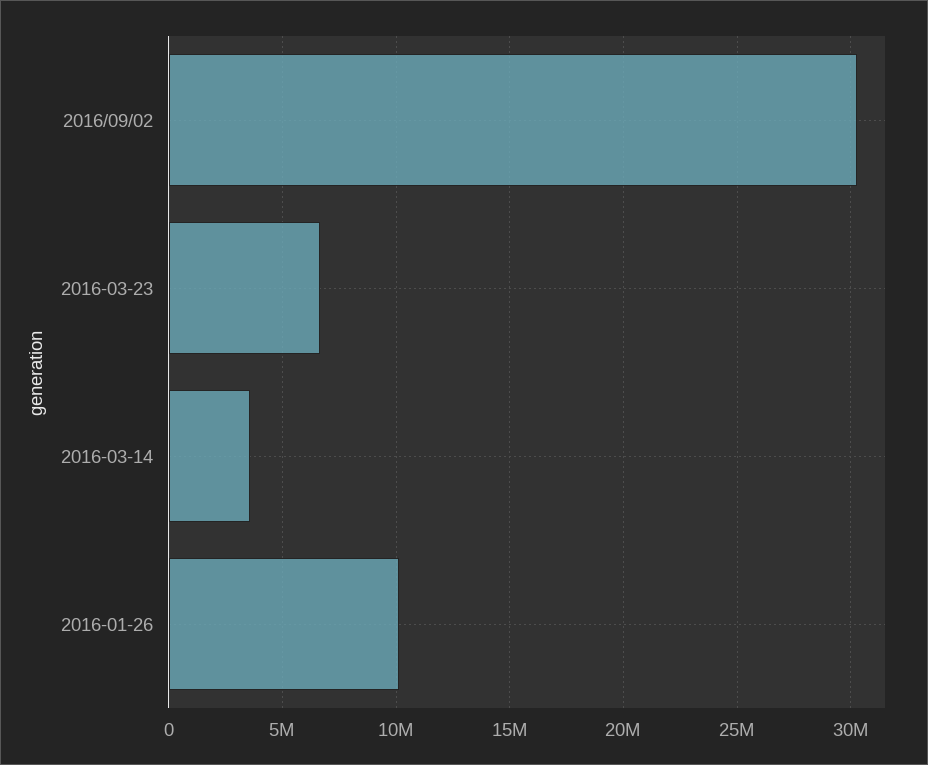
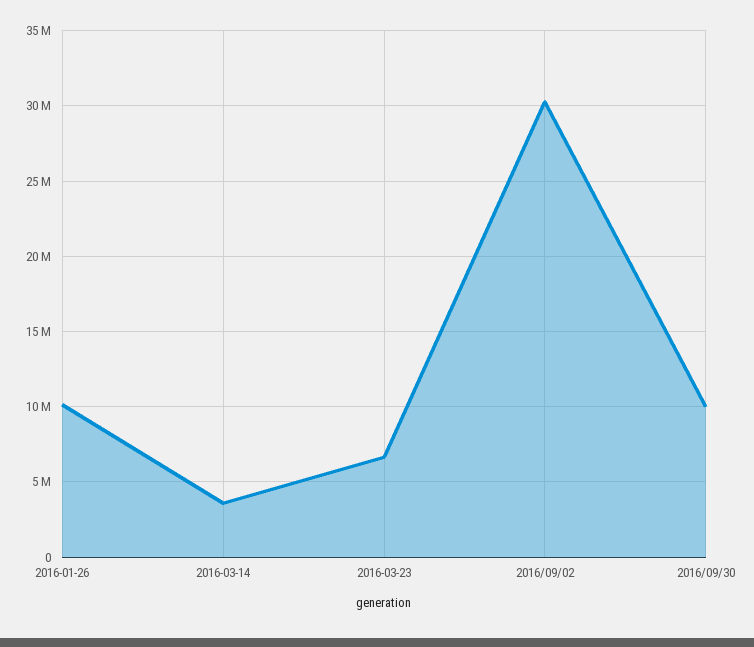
2016/09/30: none -> 10000000

